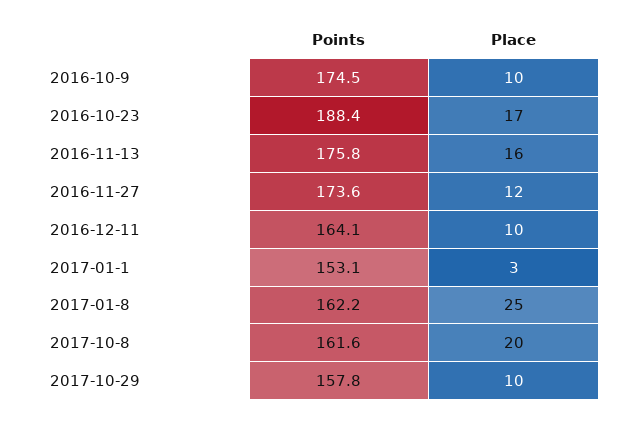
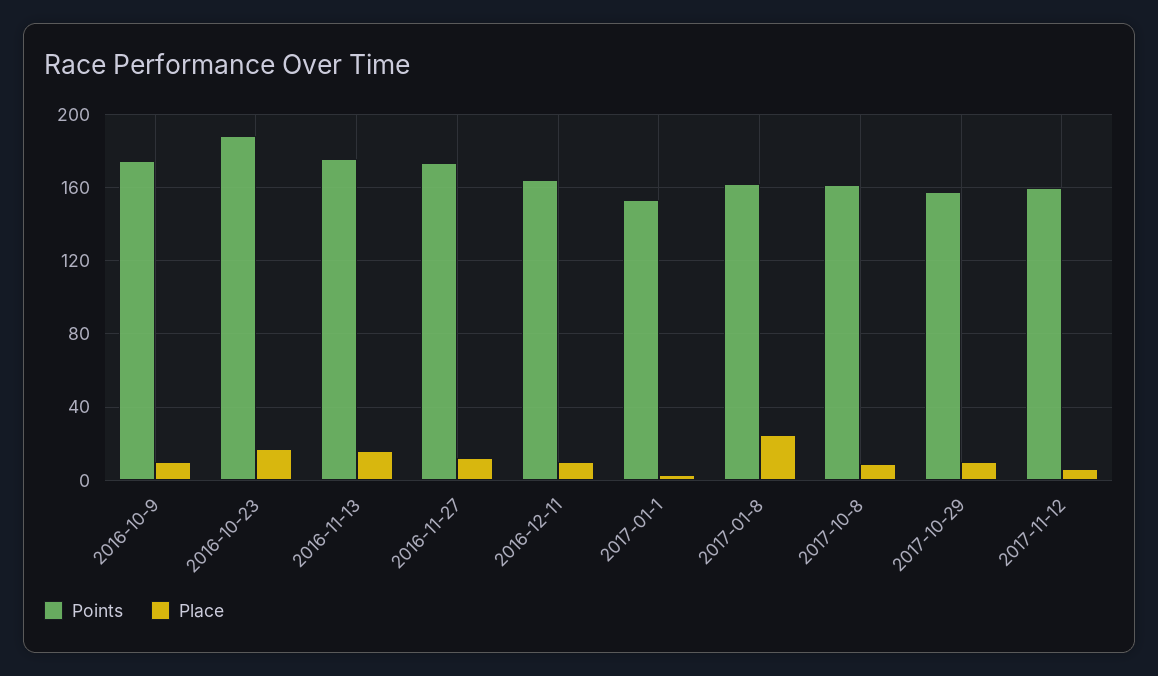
Place, 2017-10-8: 20 -> 10
Points, 2017-11-12: none -> 160
Place, 2017-11-12: none -> 5

